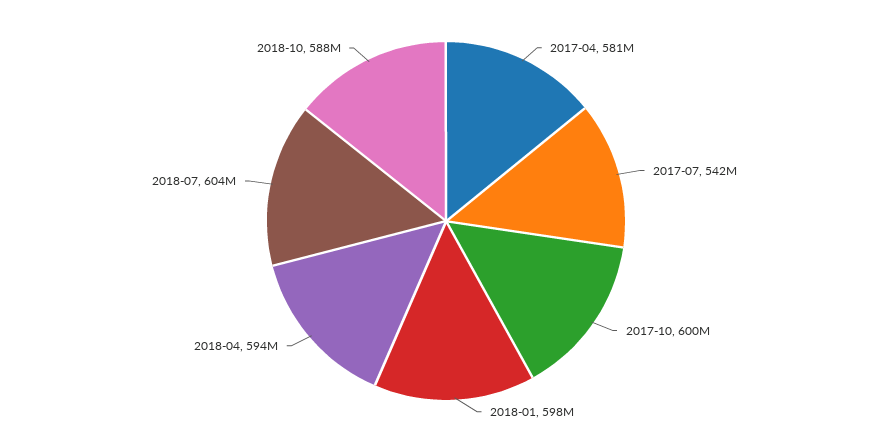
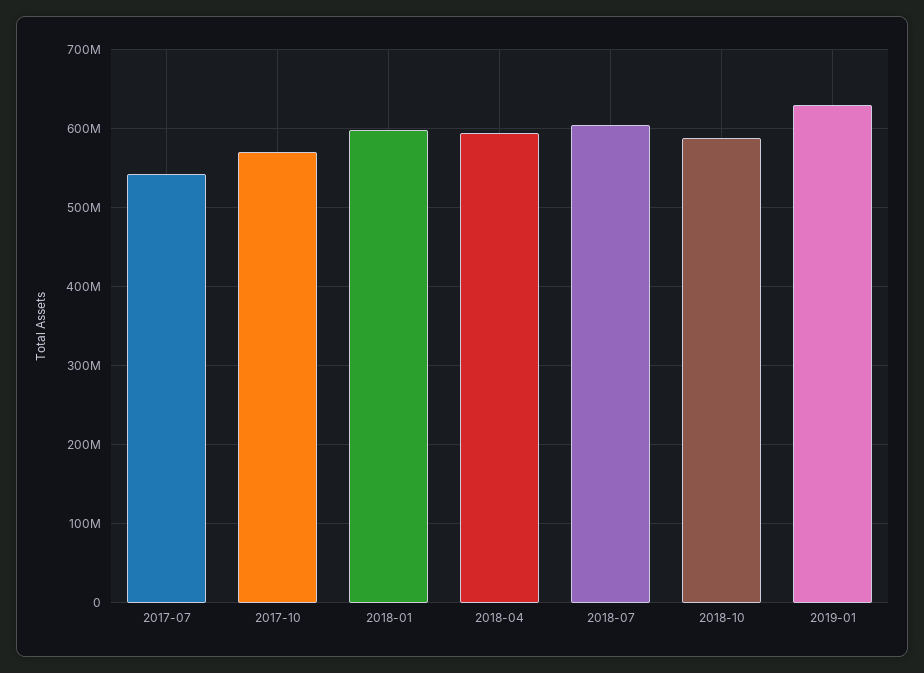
2017-04: 581000000 -> none
2017-10: 600000000 -> 570000000
2019-01: none -> 630000000

